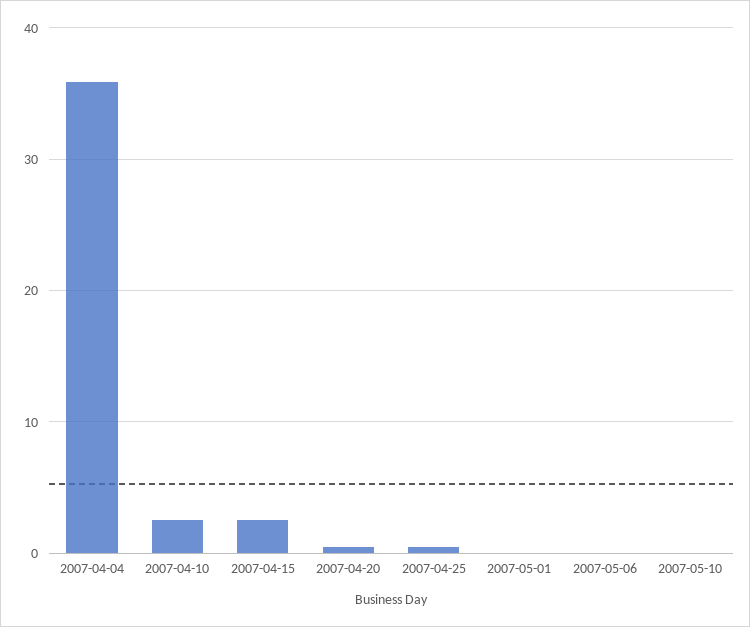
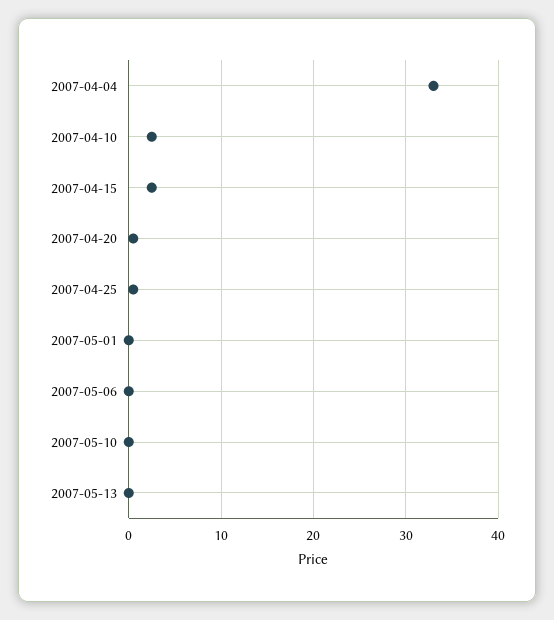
2007-04-04: 36 -> 33
2007-05-13: none -> 0

